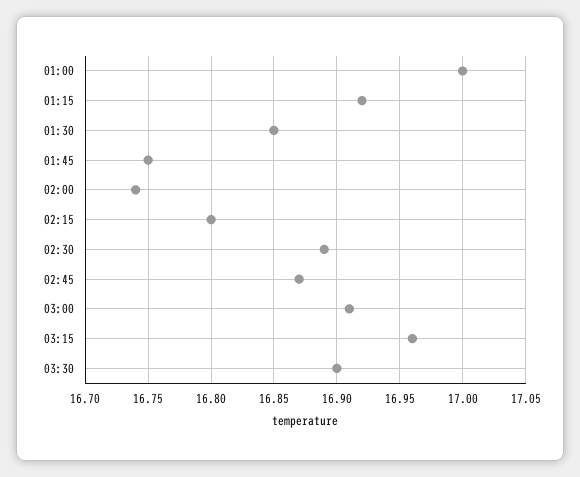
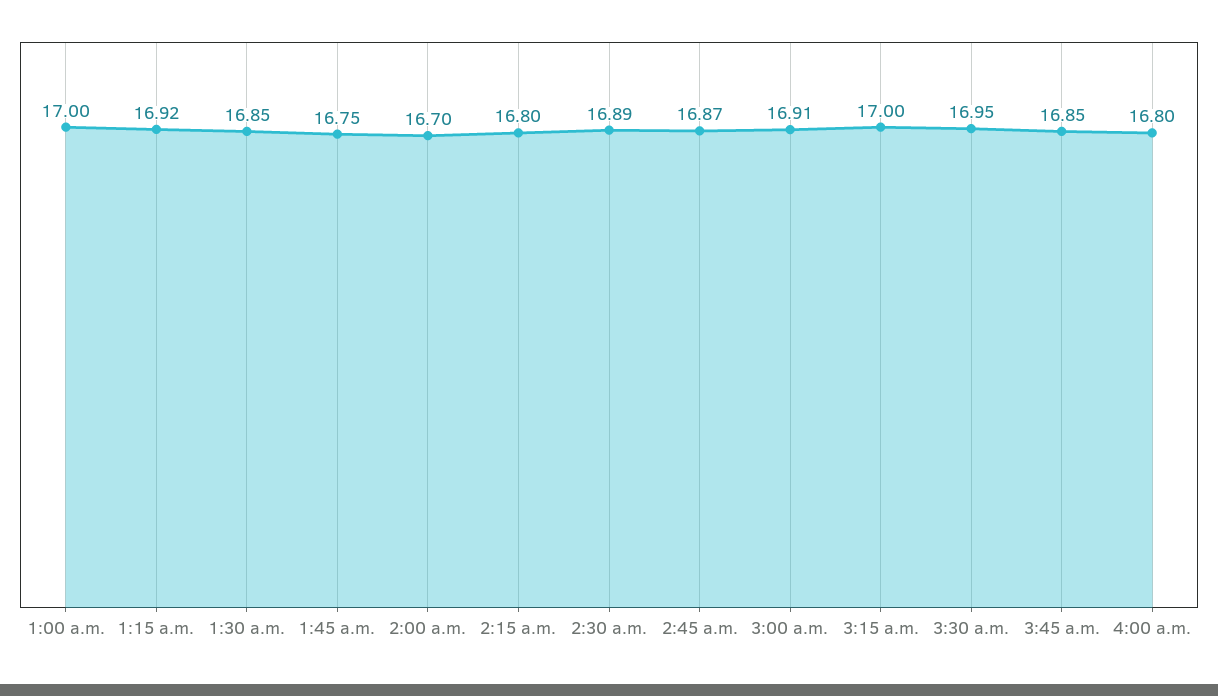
02:00: 16.74 -> 16.7
03:15: 16.96 -> 17
03:30: 16.9 -> 16.95
3:45 a.m.: none -> 16.85
4:00 a.m.: none -> 16.8

